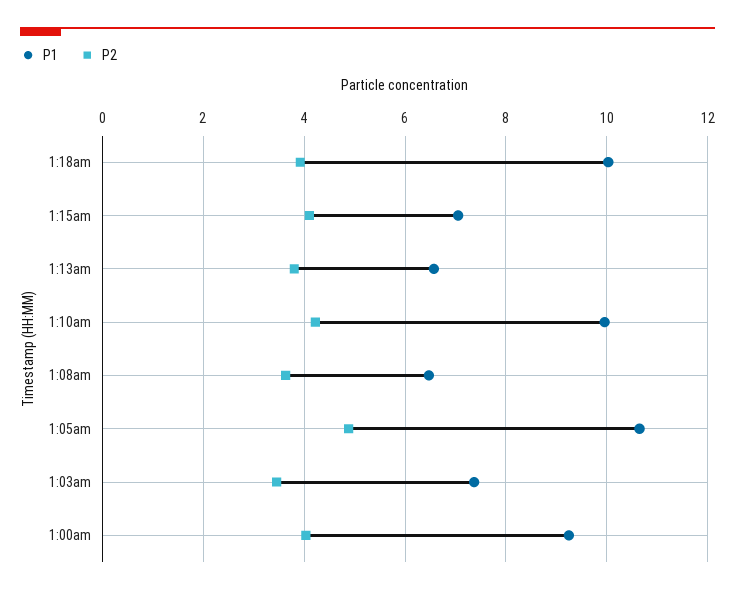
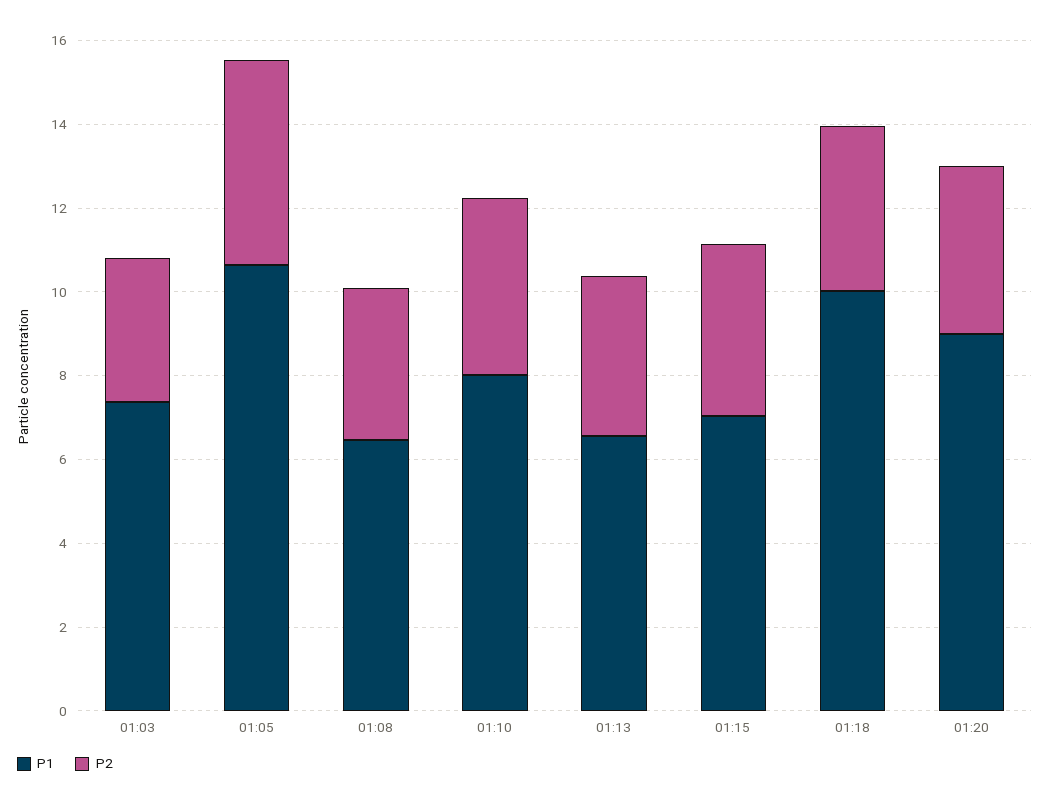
P1, 1:10am: 10 -> 8
P1, 1:00am: 9.2 -> none
P2, 1:00am: 4 -> none
P1, 01:20: none -> 9
P2, 01:20: none -> 4

